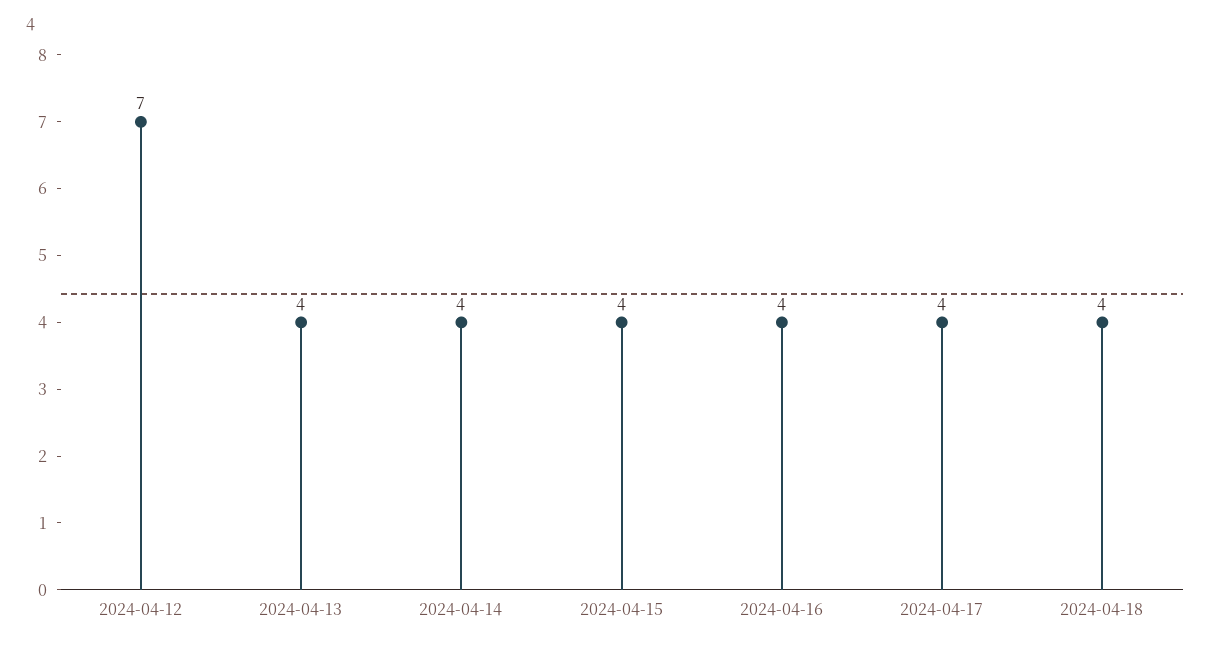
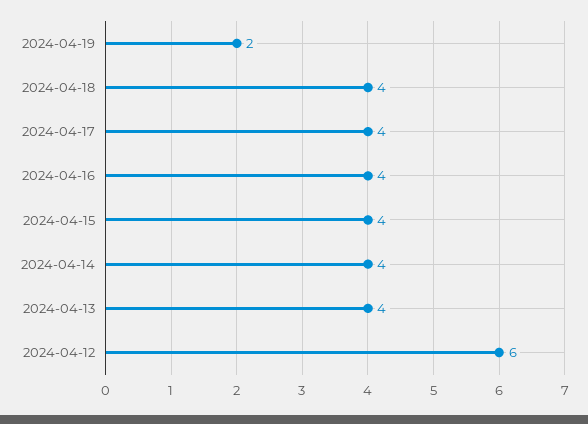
2024-04-12: 7 -> 6
2024-04-19: none -> 2

